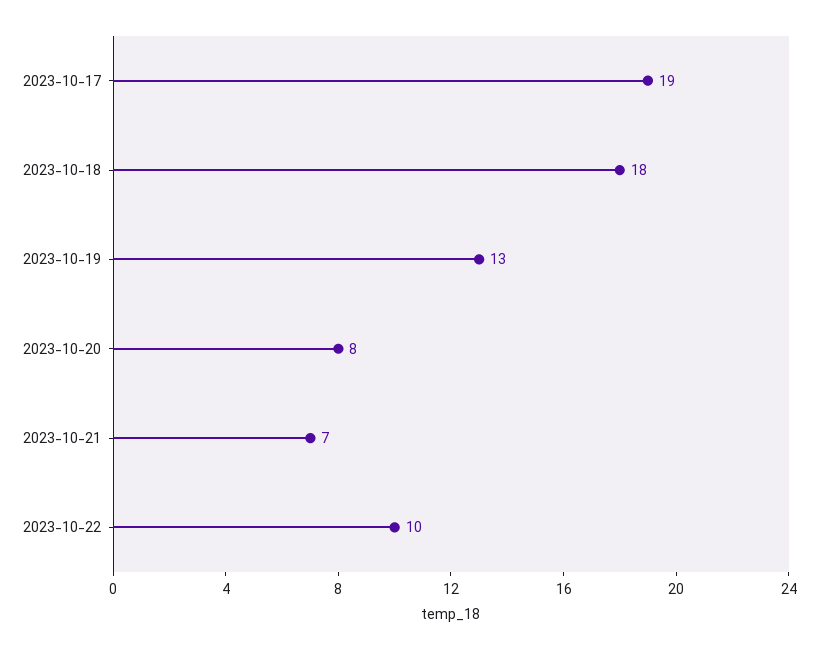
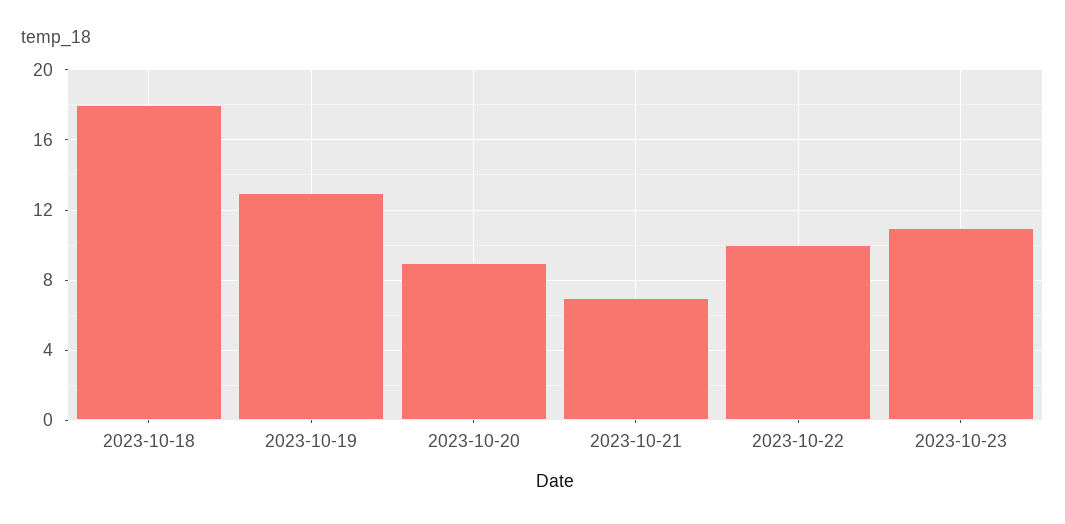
2023-10-17: 19 -> none
2023-10-20: 8 -> 9
2023-10-23: none -> 11

